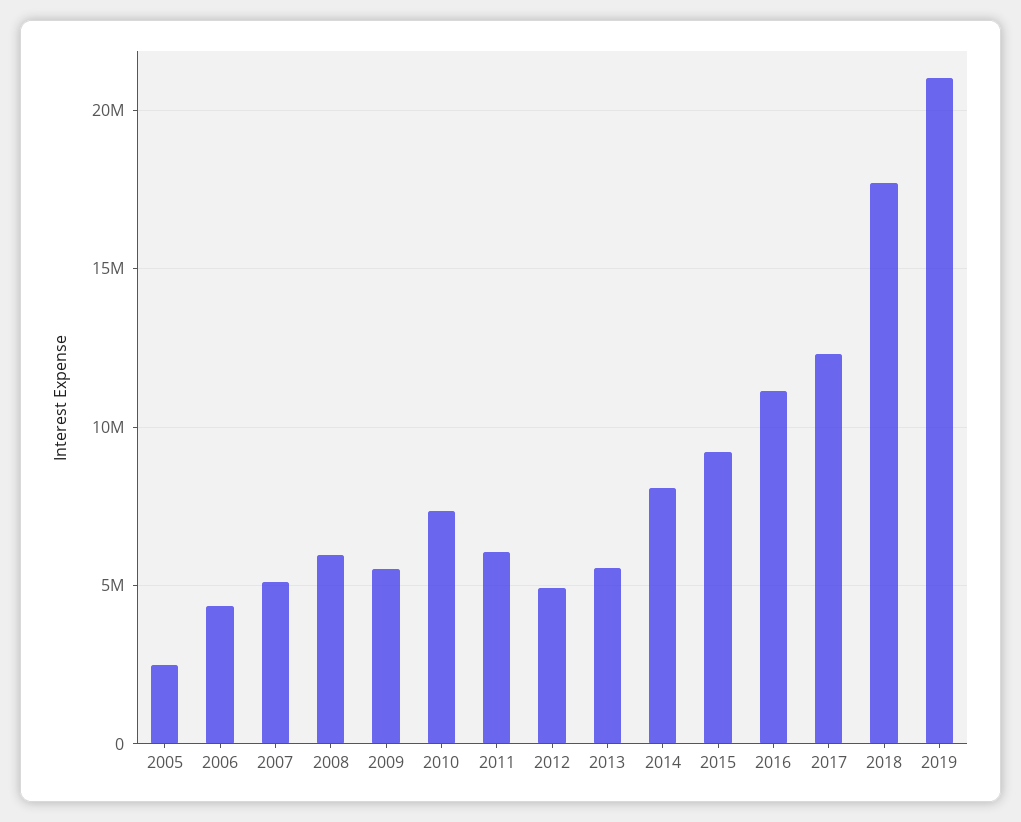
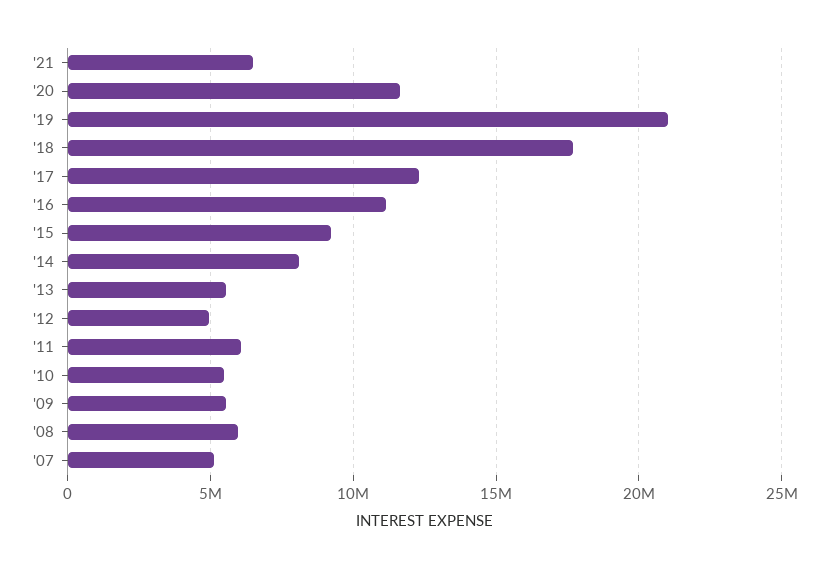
2005: 2500000 -> none
2006: 4500000 -> none
2010: 7500000 -> 5500000
'21: none -> 6500000
'20: none -> 11500000

